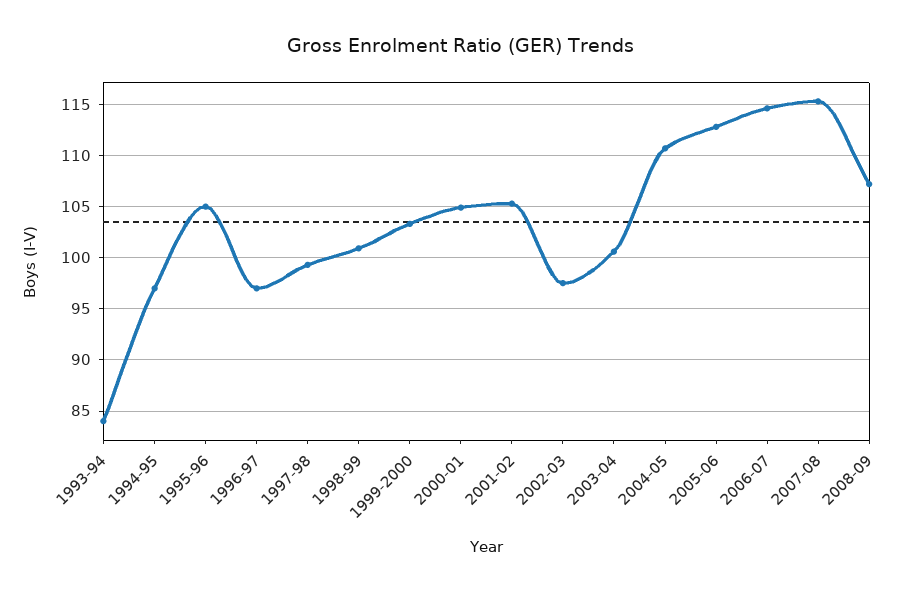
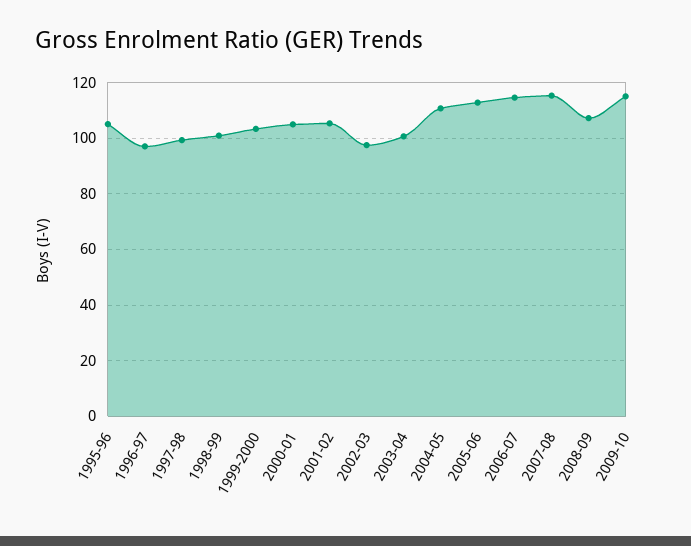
1993-94: 84 -> none
1994-95: 97 -> none
2009-10: none -> 115

